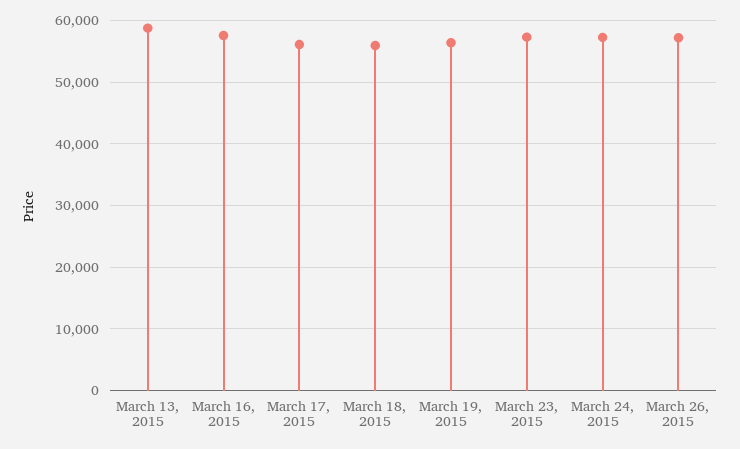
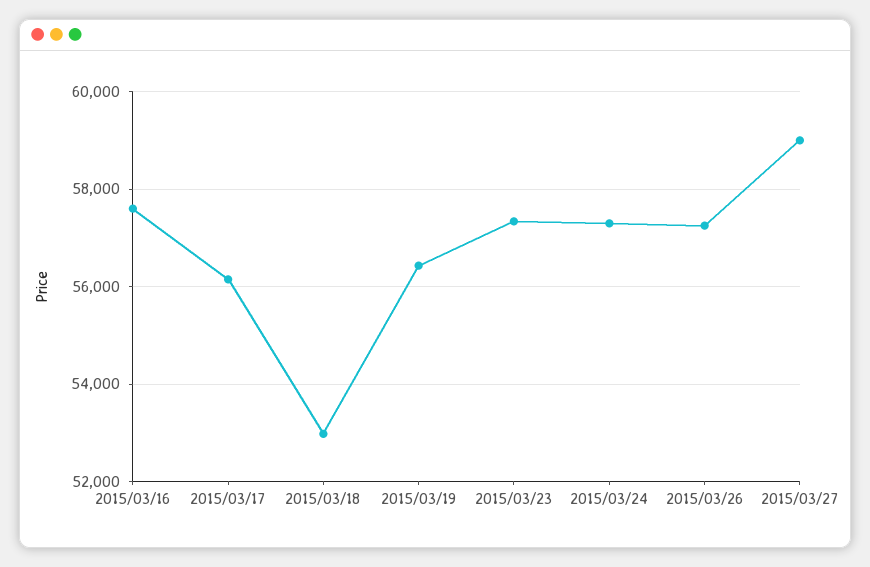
March 13, 2015: 59000 -> none
March 18, 2015: 56000 -> 53000
2015/03/27: none -> 59000

